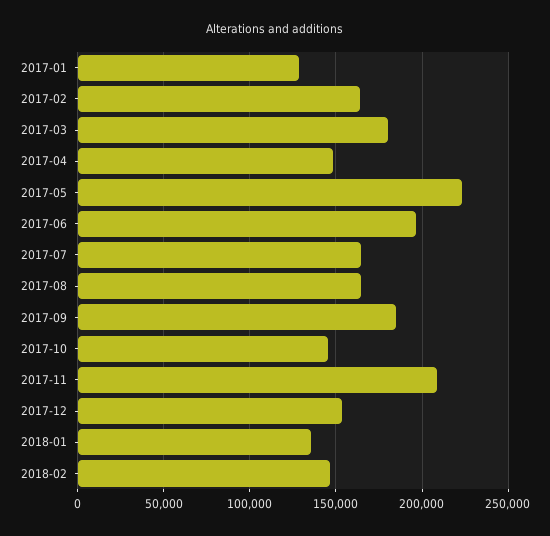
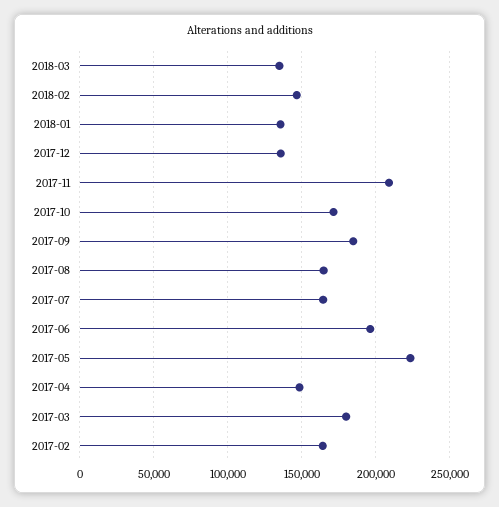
2017-01: 130000 -> none
2017-10: 145000 -> 170000
2017-12: 155000 -> 135000
2018-03: none -> 135000

